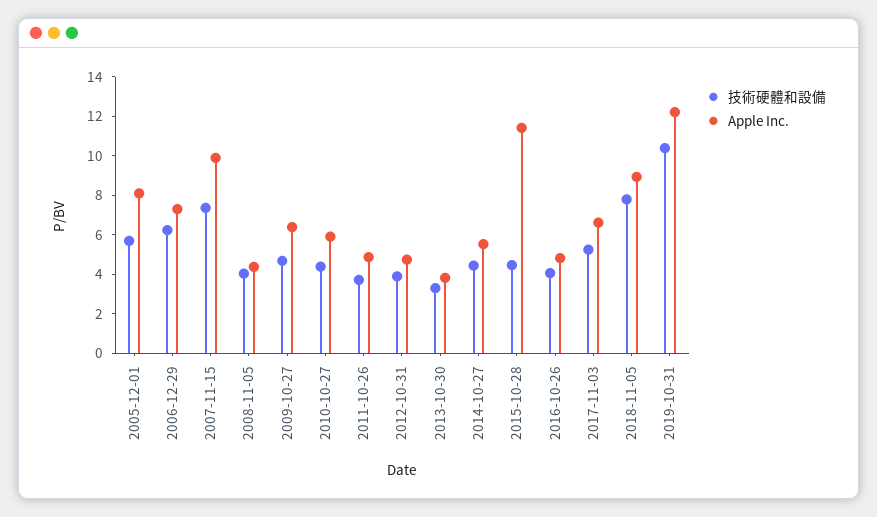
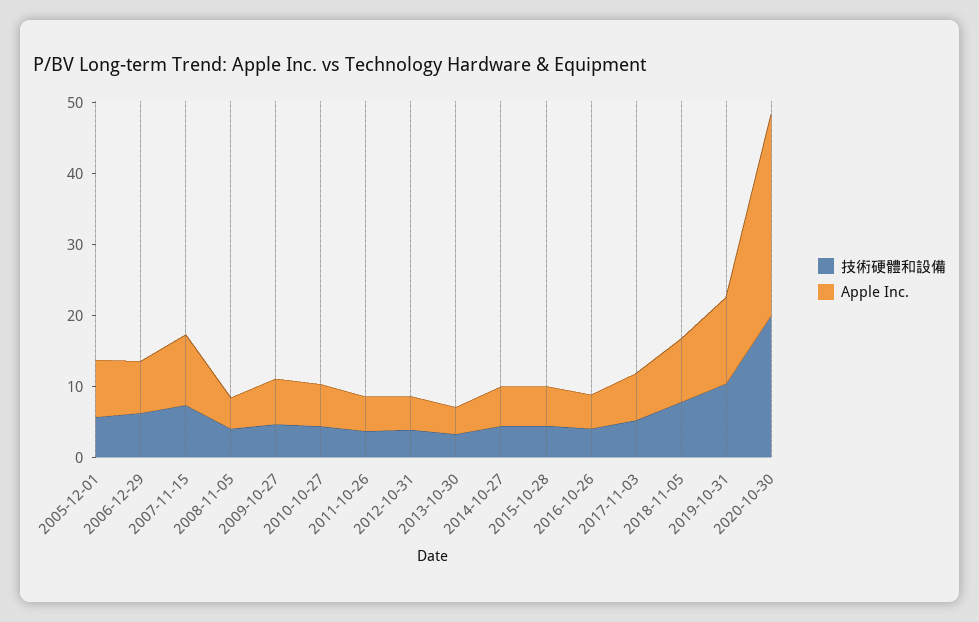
Apple Inc., 2015-10-28: 11.5 -> 6
技術硬體和設備, 2020-10-30: none -> 20
Apple Inc., 2020-10-30: none -> 28

